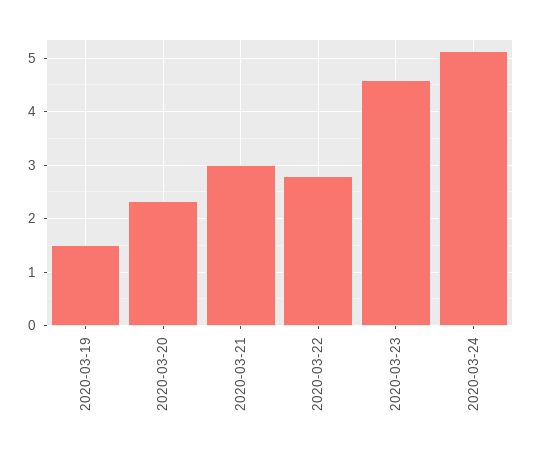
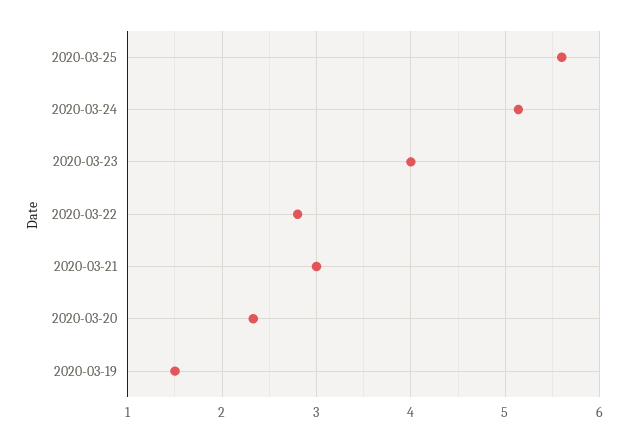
2020-03-23: 4.6 -> 4
2020-03-25: none -> 5.6

